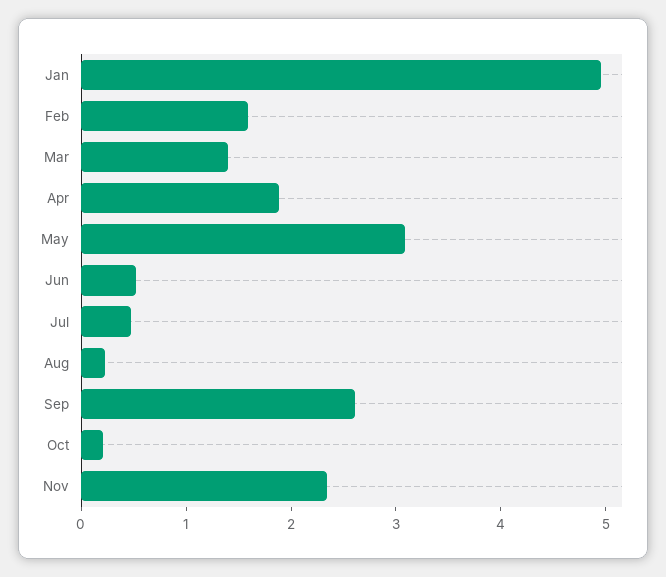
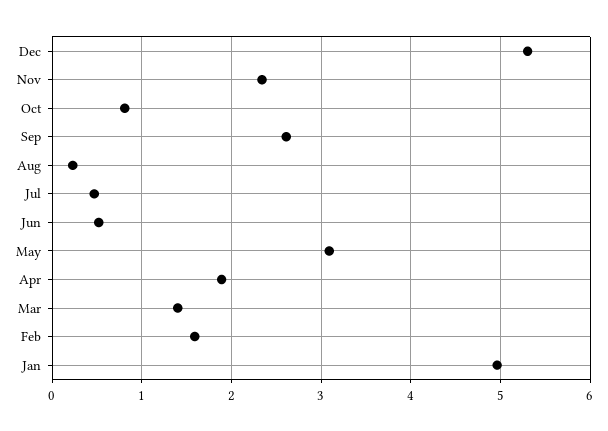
Oct: 0.2 -> 0.8
Dec: none -> 5.3

